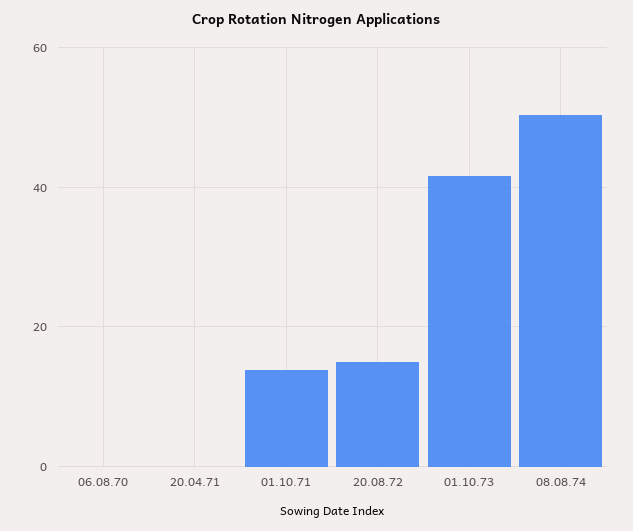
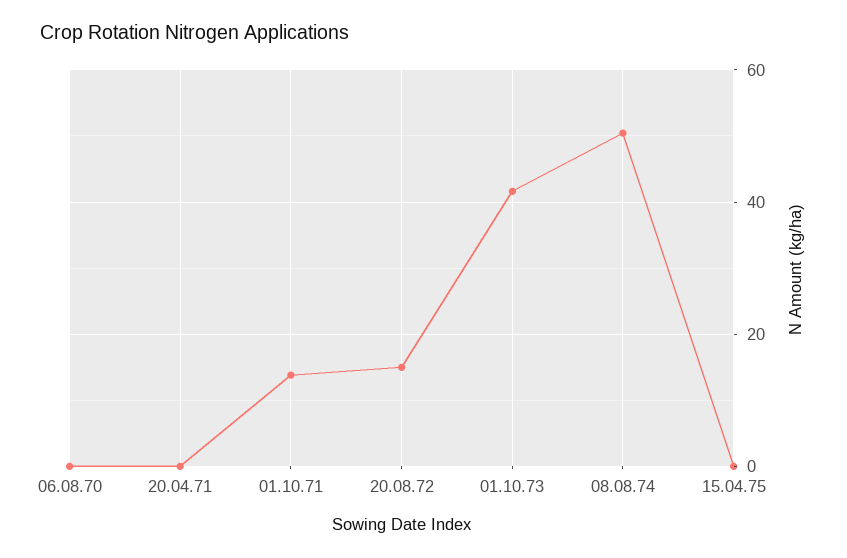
15.04.75: none -> 0

